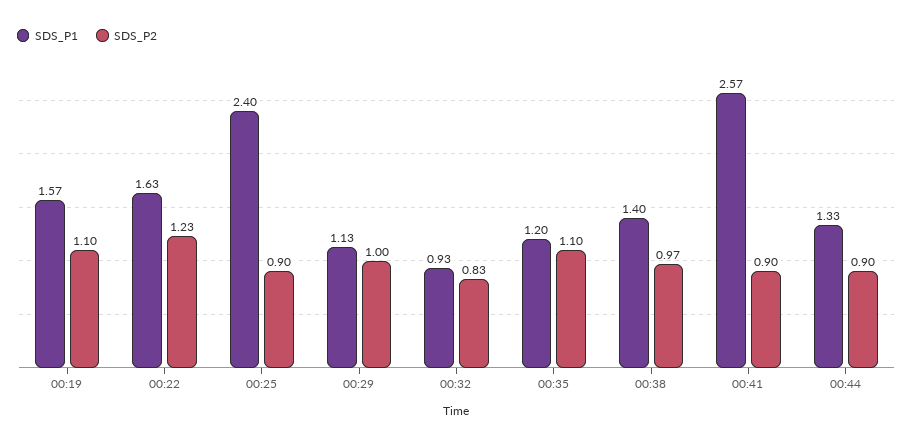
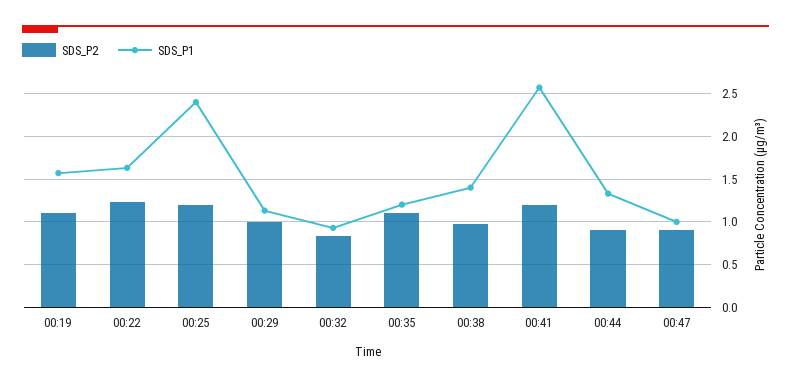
SDS_P2, 00:25: 0.9 -> 1.2
SDS_P2, 00:41: 0.9 -> 1.2
SDS_P2, 00:47: none -> 0.9
SDS_P1, 00:47: none -> 1

